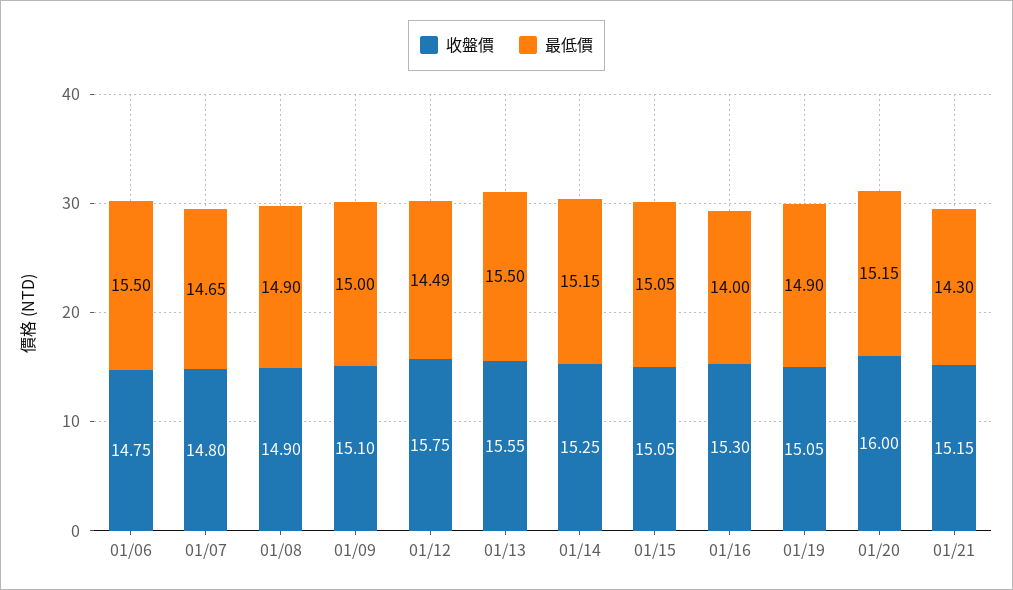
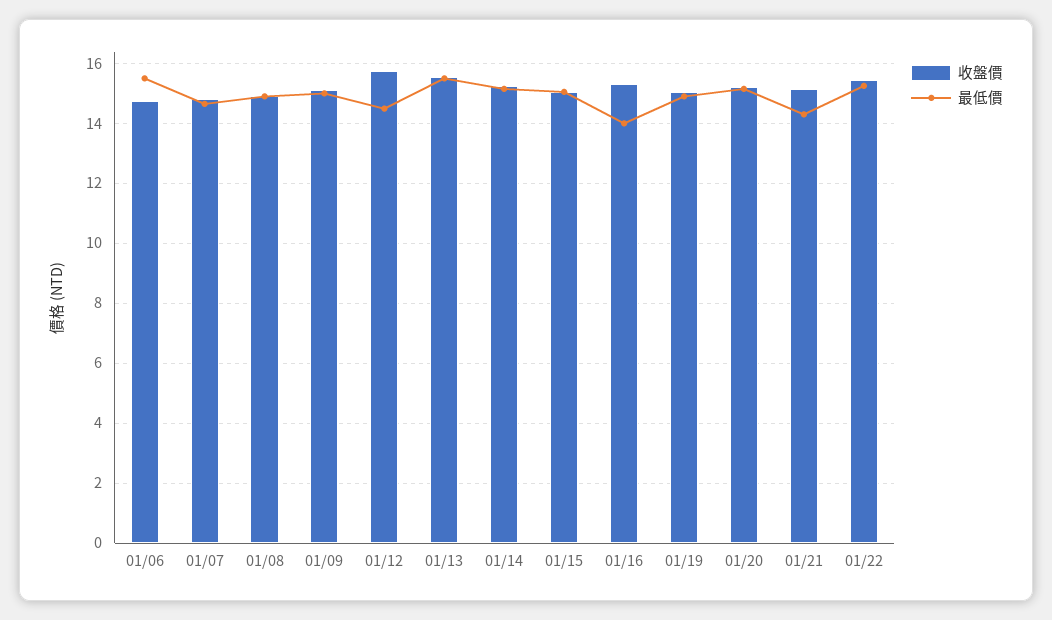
收盤價, 01/20: 16 -> 15.25
收盤價, 01/22: none -> 15.5
最低價, 01/22: none -> 15.25

